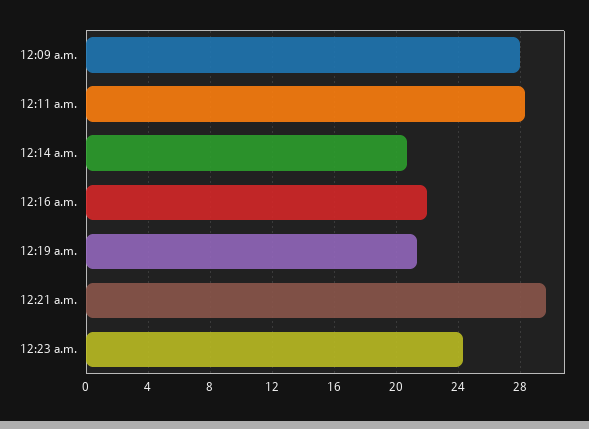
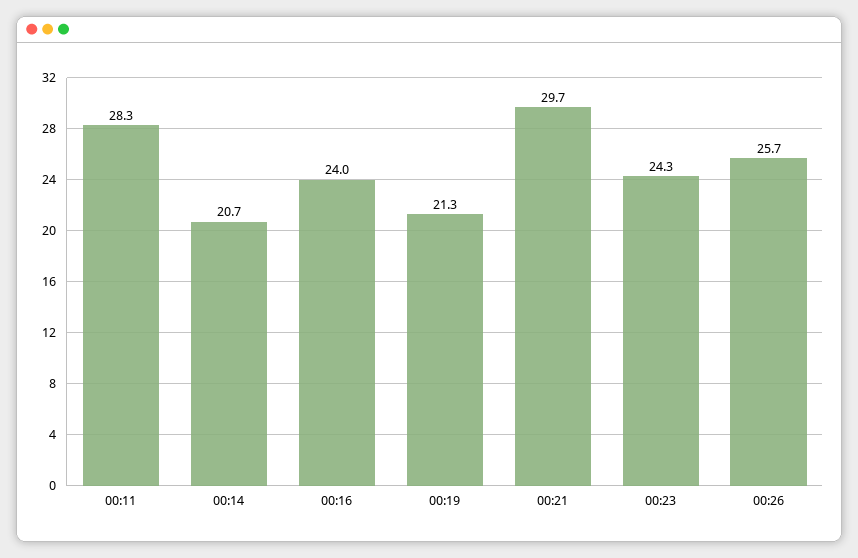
12:09 a.m.: 28 -> none
12:16 a.m.: 22 -> 24
00:26: none -> 25.7

